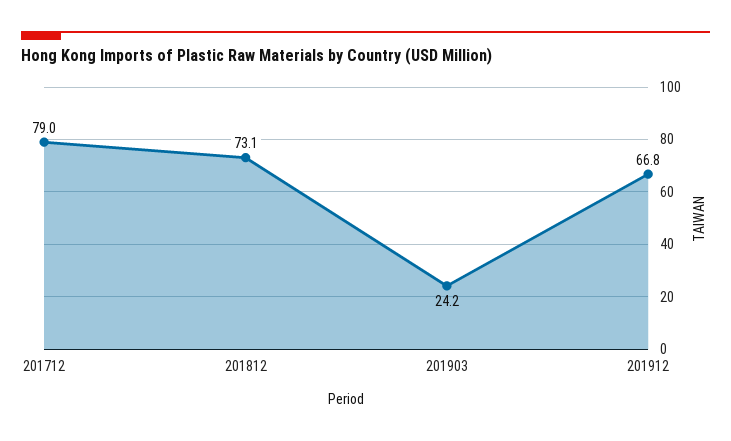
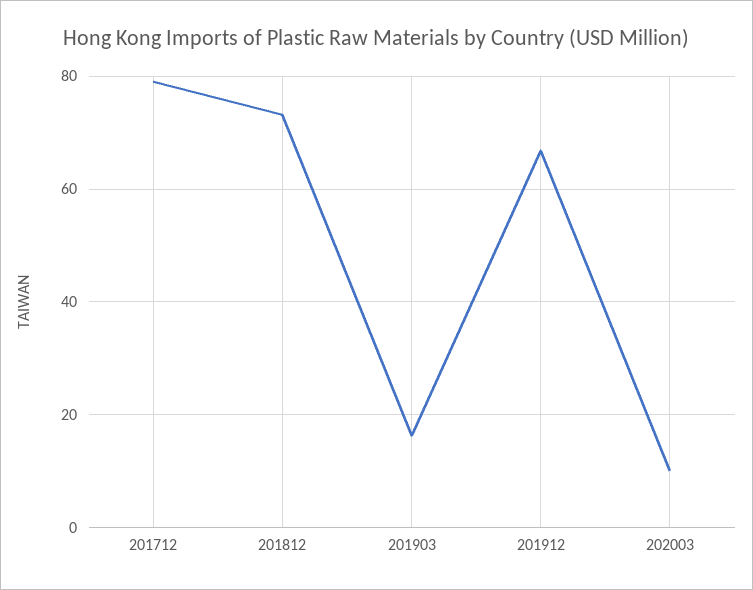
201903: 24.2 -> 16
202003: none -> 10

